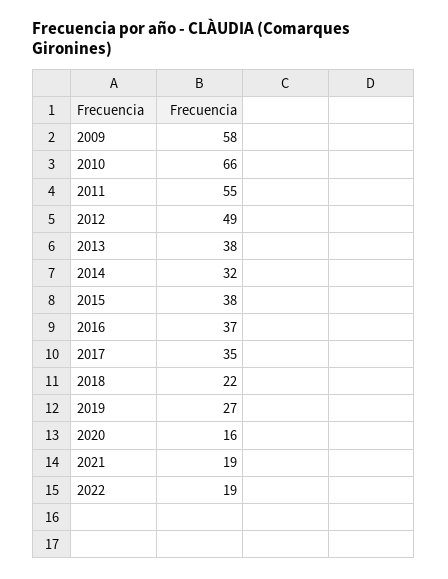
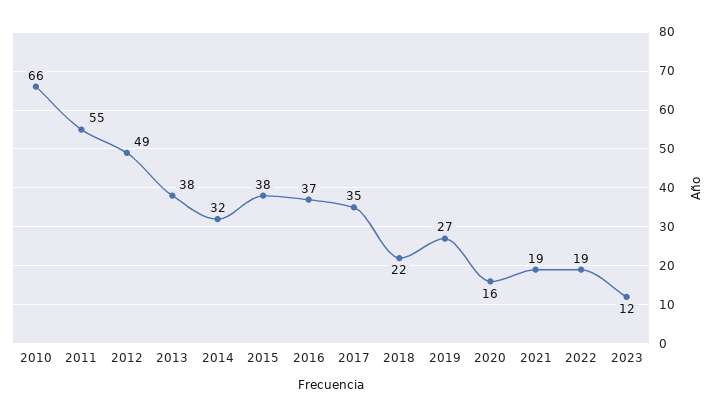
2009: 58 -> none
2023: none -> 12

